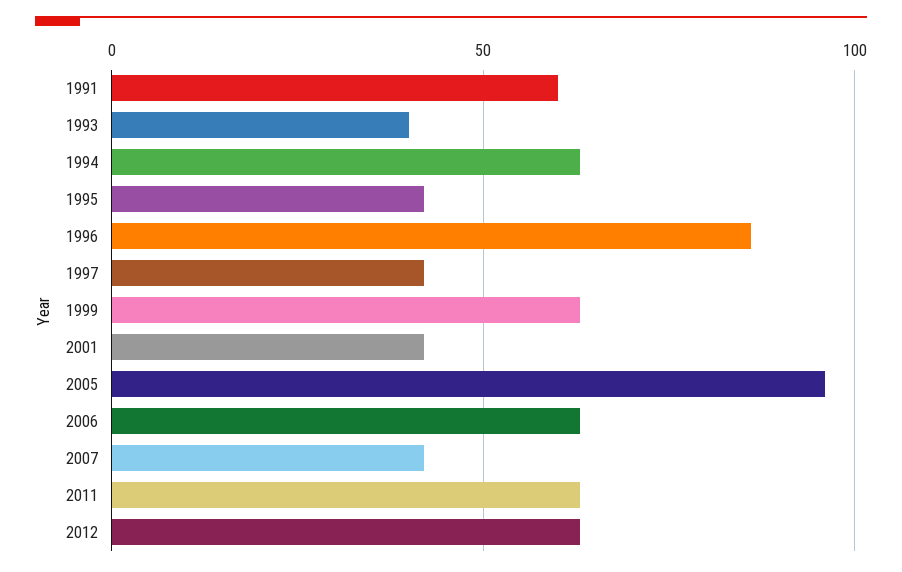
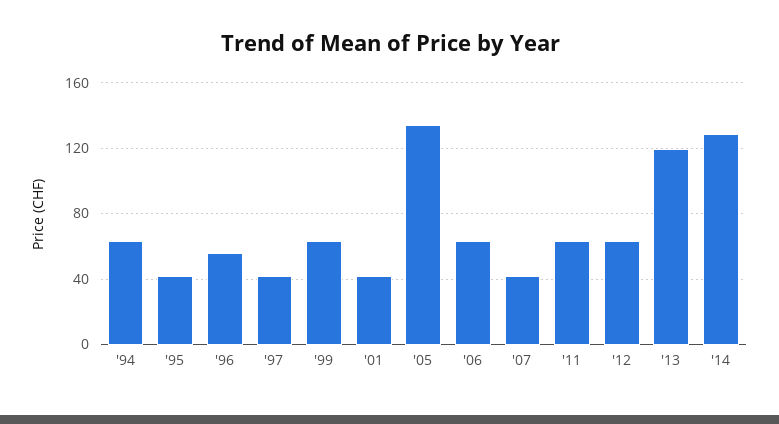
1991: 60 -> none
1993: 40 -> none
1996: 85 -> 55
2005: 95 -> 135
'13: none -> 120
'14: none -> 130

